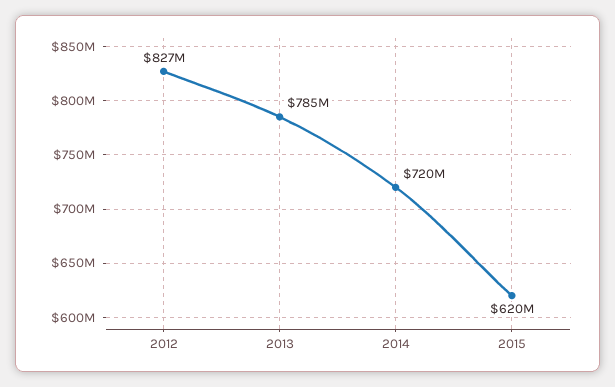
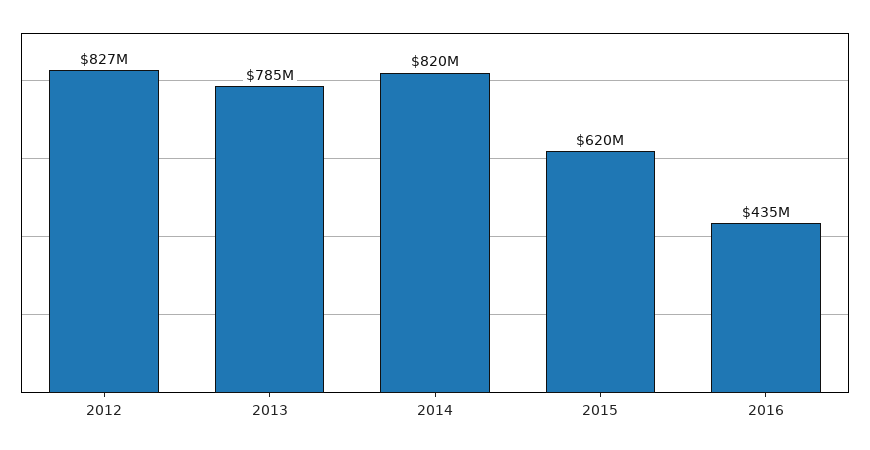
2014: 720000000 -> 820000000
2016: none -> 435000000

